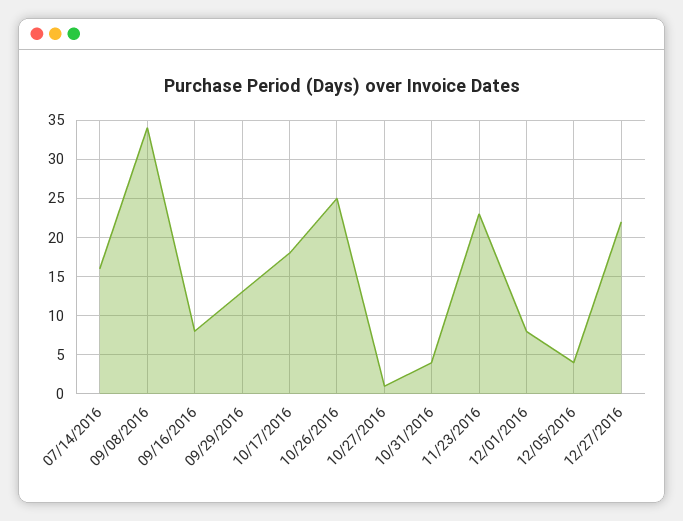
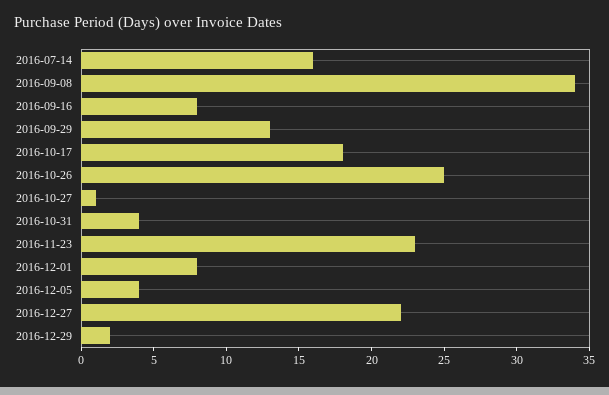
2016-12-29: none -> 2

